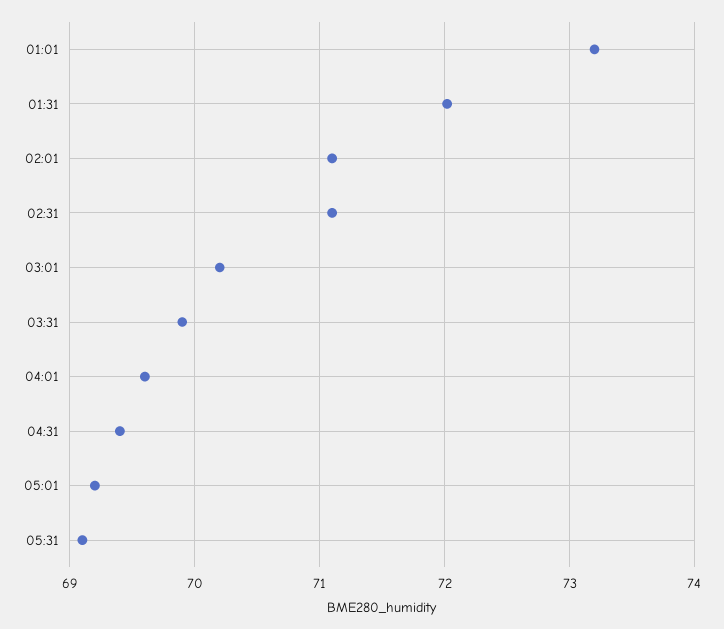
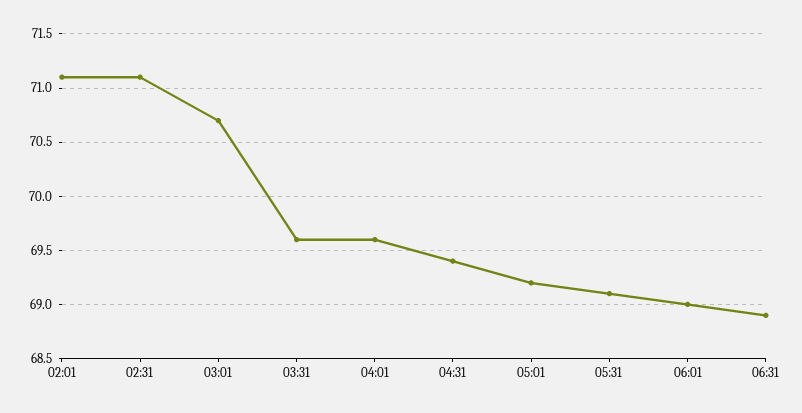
01:01: 73.2 -> none
01:31: 72 -> none
03:01: 70.2 -> 70.7
03:31: 69.9 -> 69.6
06:01: none -> 69
06:31: none -> 68.9

